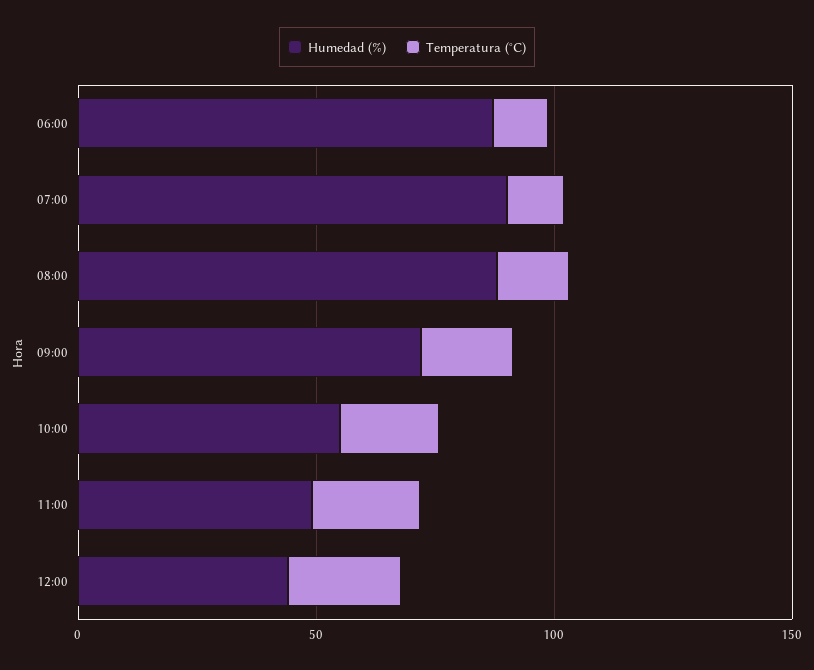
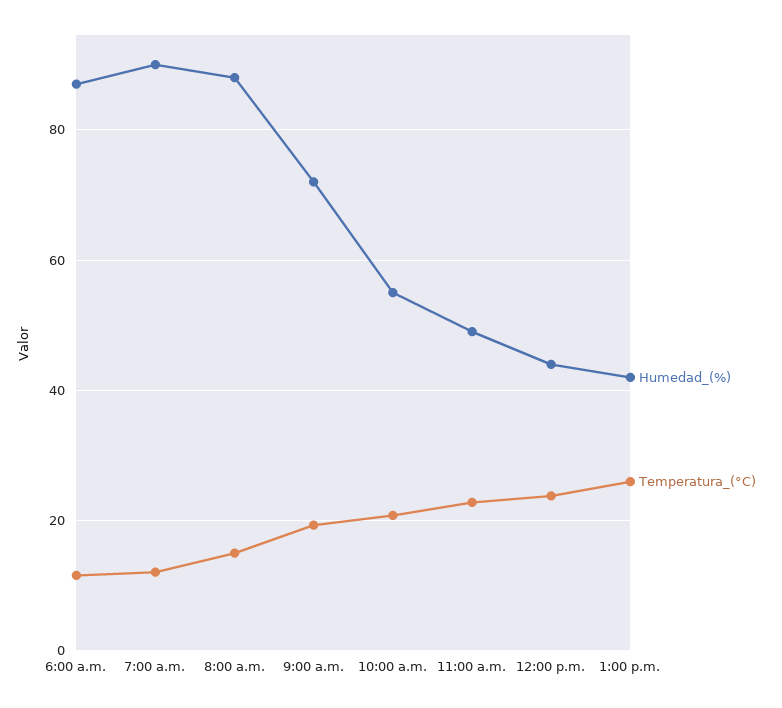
Humedad (%), 1:00 p.m.: none -> 42
Temperatura (°C), 1:00 p.m.: none -> 26

